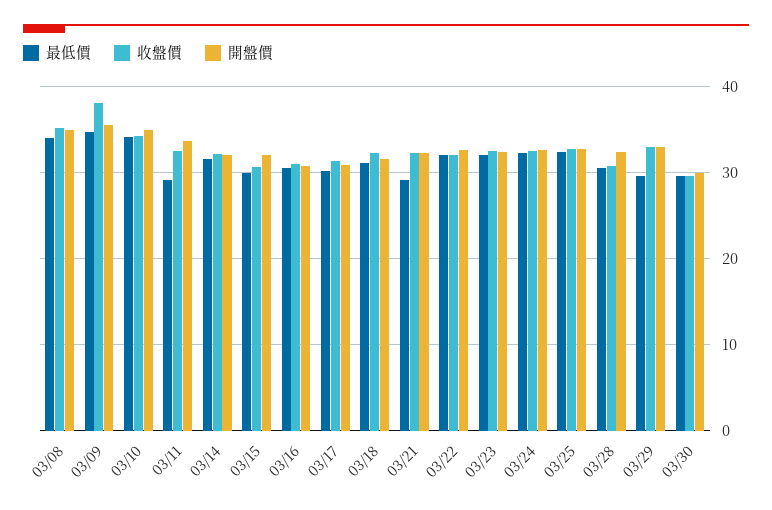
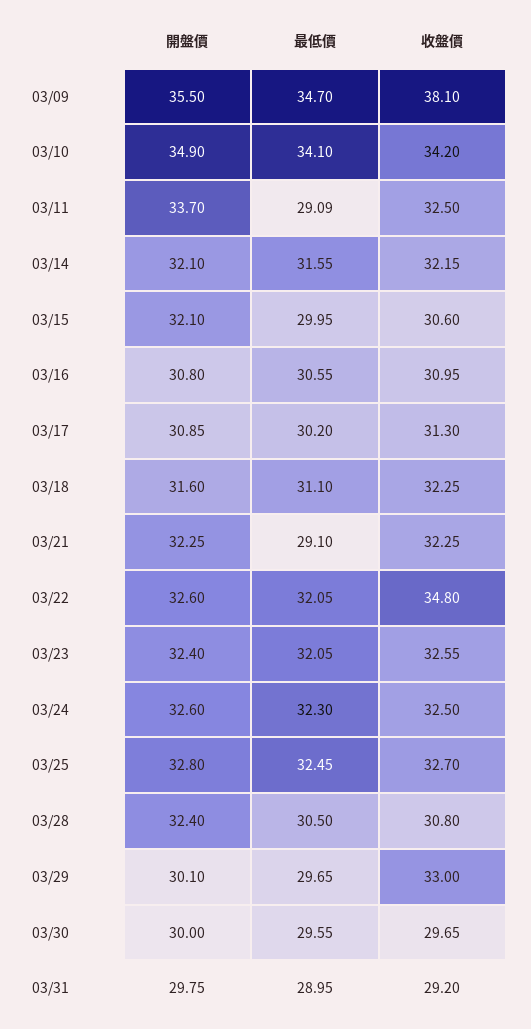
最低價, 03/08: 34 -> none
收盤價, 03/08: 35 -> none
開盤價, 03/08: 35 -> none
收盤價, 03/22: 32 -> 34.8
開盤價, 03/29: 33 -> 30.1
開盤價, 03/31: none -> 29.75
最低價, 03/31: none -> 28.95
收盤價, 03/31: none -> 29.2

